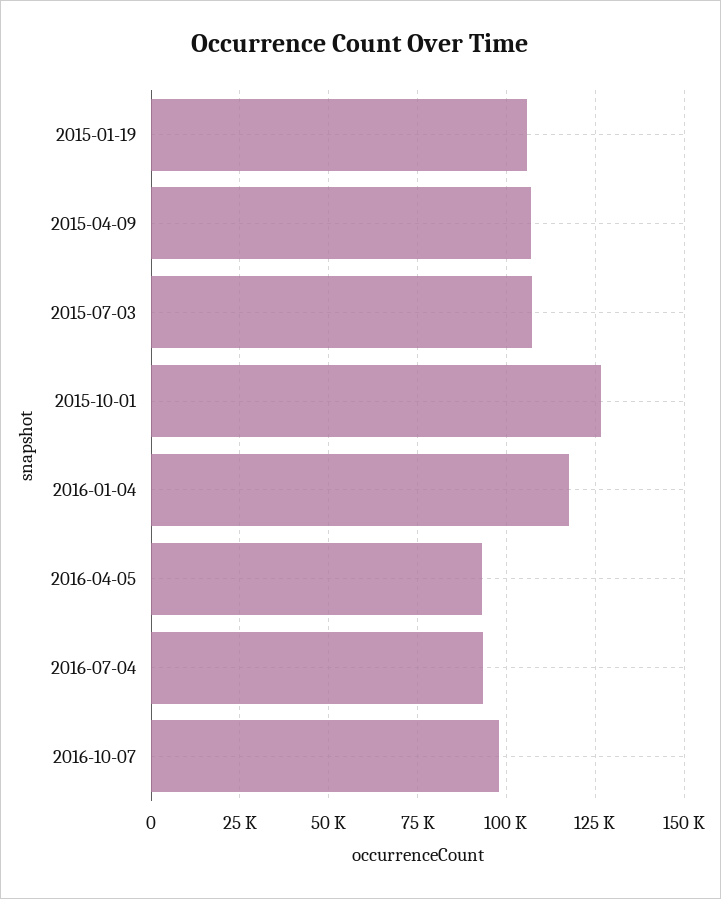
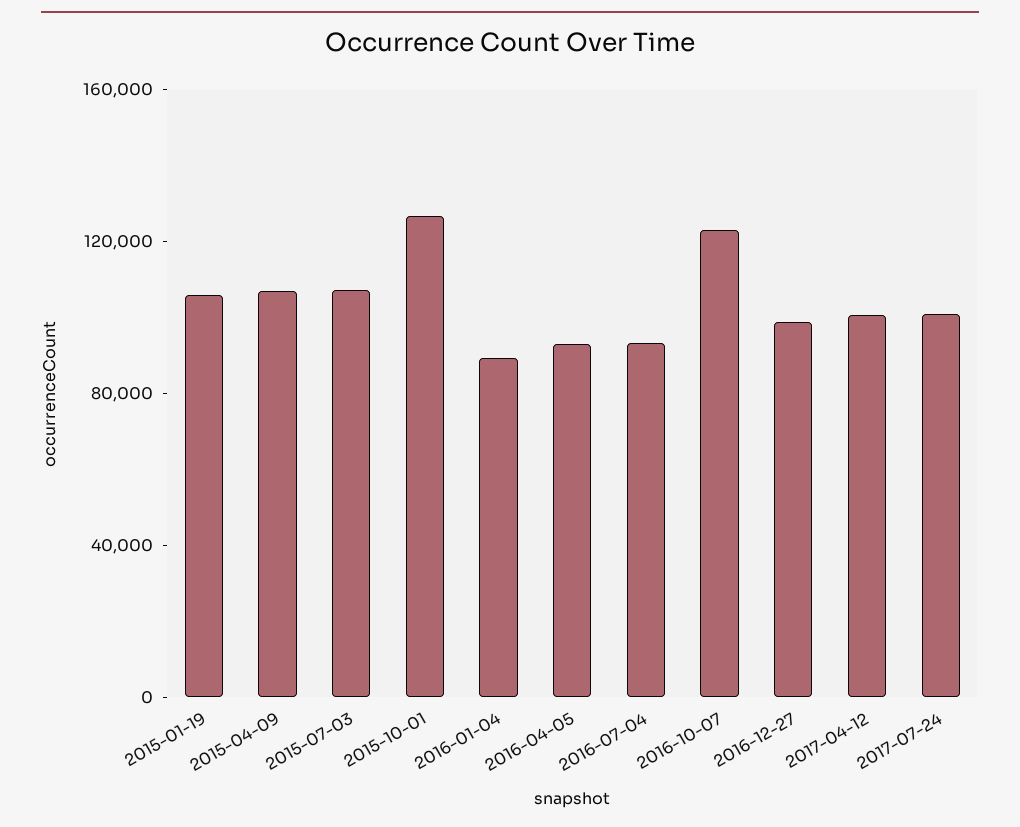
2016-01-04: 117500 -> 90000
2016-10-07: 97500 -> 120000
2016-12-27: none -> 100000
2017-04-12: none -> 100000
2017-07-24: none -> 100000

